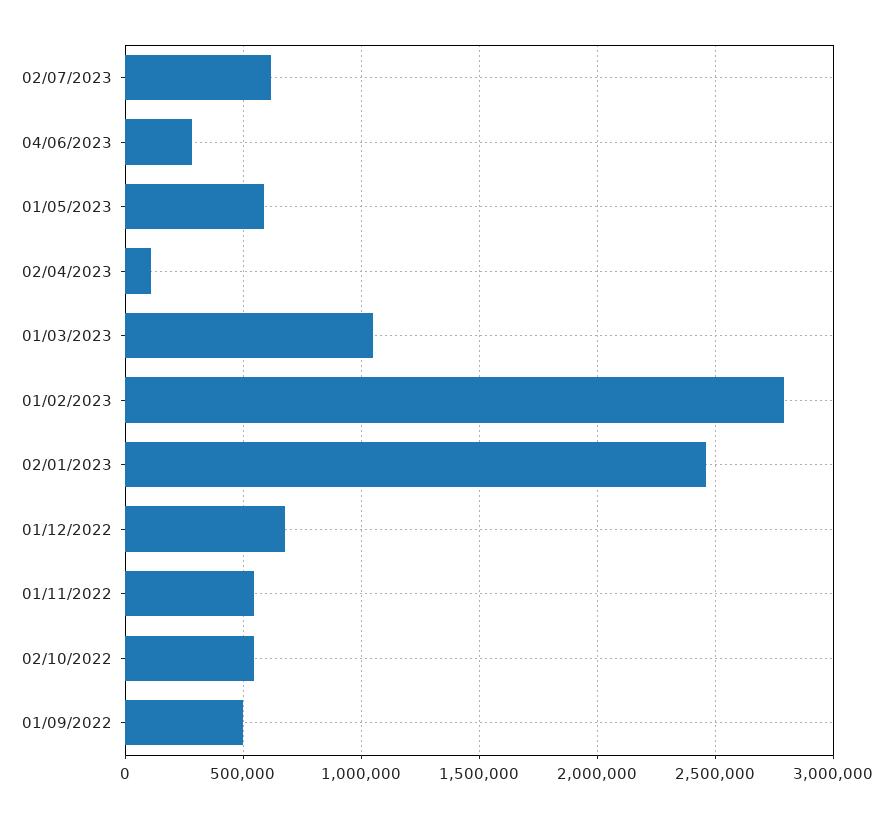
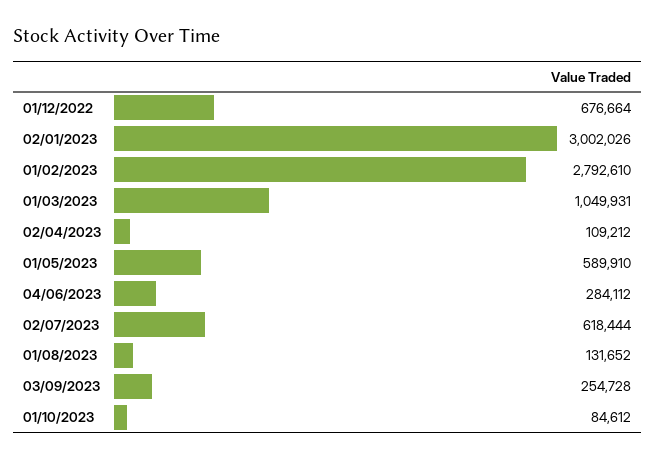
02/01/2023: 2450000 -> 3002026
01/11/2022: 550000 -> none
02/10/2022: 550000 -> none
01/09/2022: 500000 -> none
01/08/2023: none -> 131652
03/09/2023: none -> 254728
01/10/2023: none -> 84612

